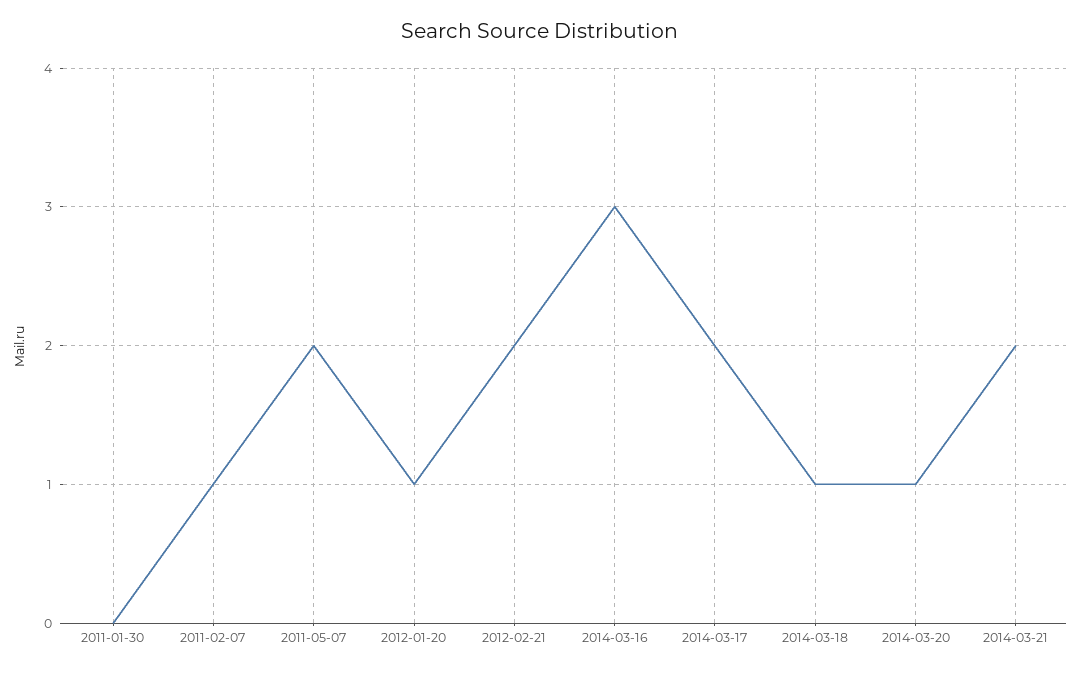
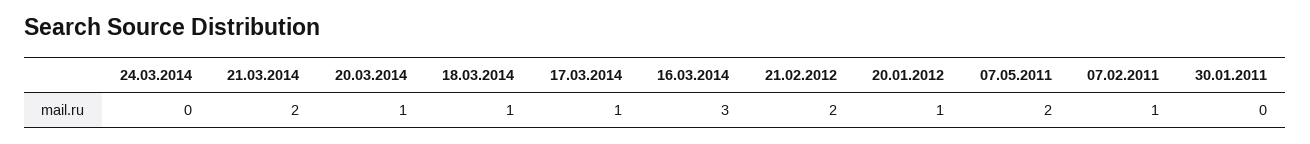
2014-03-17: 2 -> 1
24.03.2014: none -> 0

